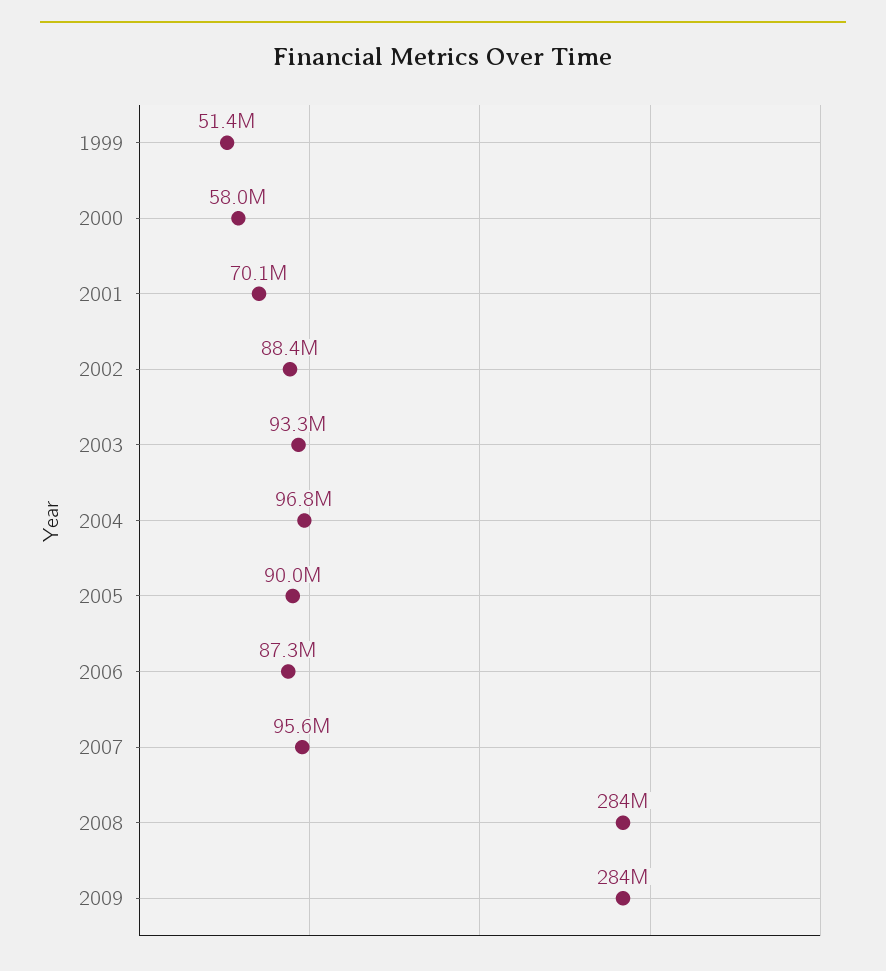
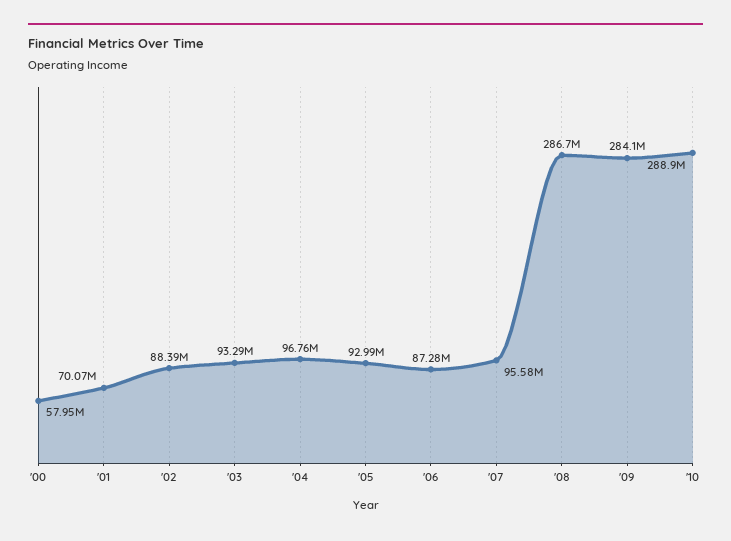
1999: 51400000 -> none
2005: 90000000 -> 92990000
2008: 284000000 -> 286700000
'10: none -> 288900000

